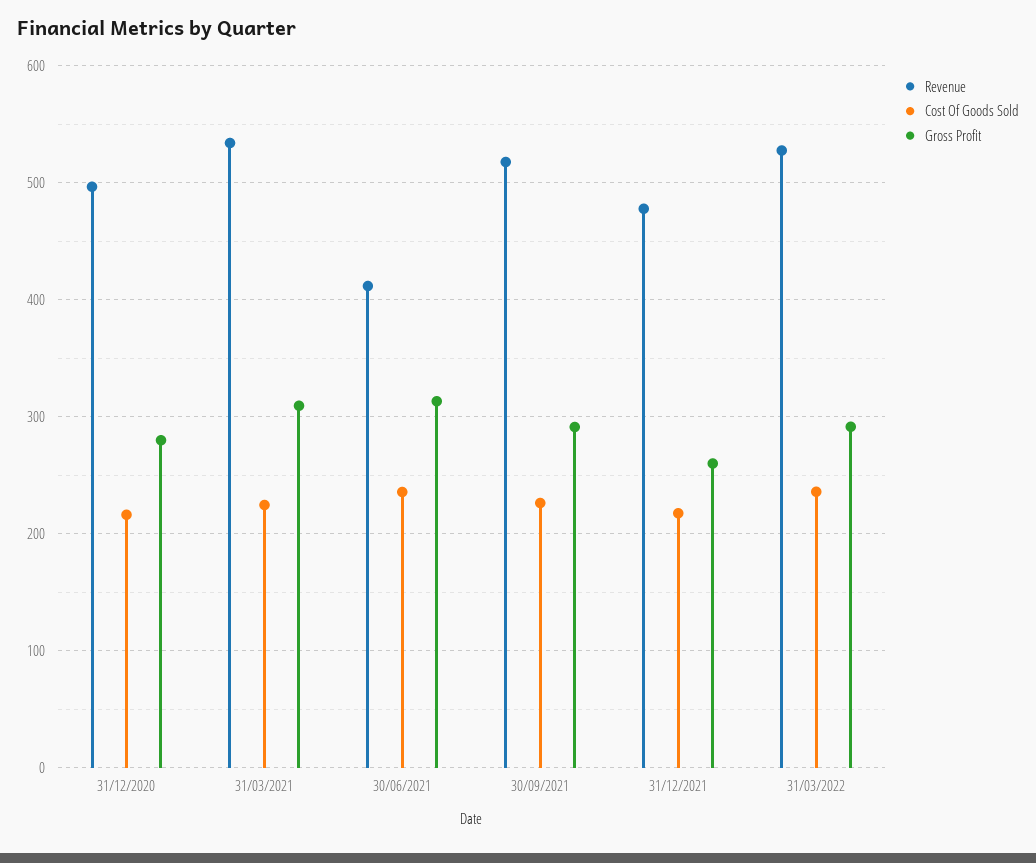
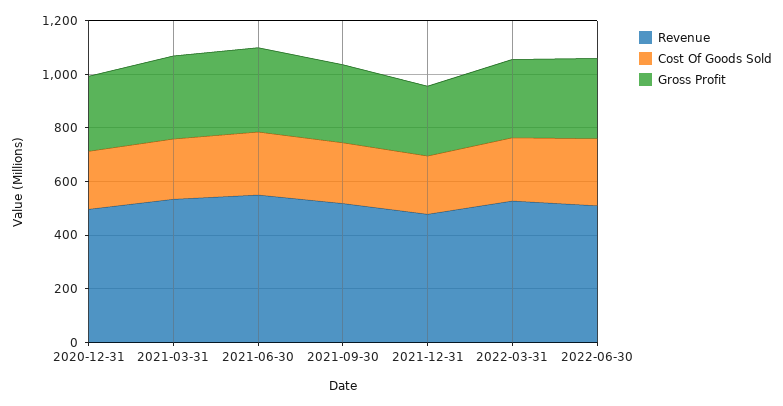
Revenue, 30/06/2021: 410 -> 550
Revenue, 2022-06-30: none -> 500
Cost Of Goods Sold, 2022-06-30: none -> 250
Gross Profit, 2022-06-30: none -> 300

